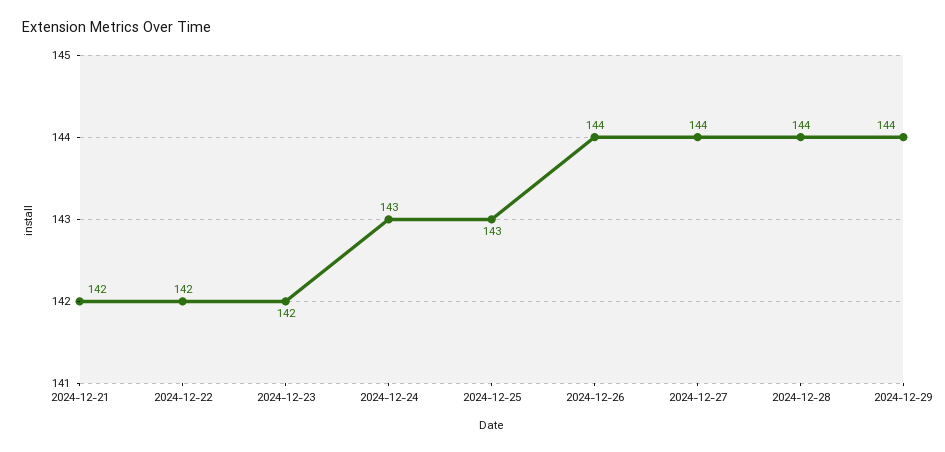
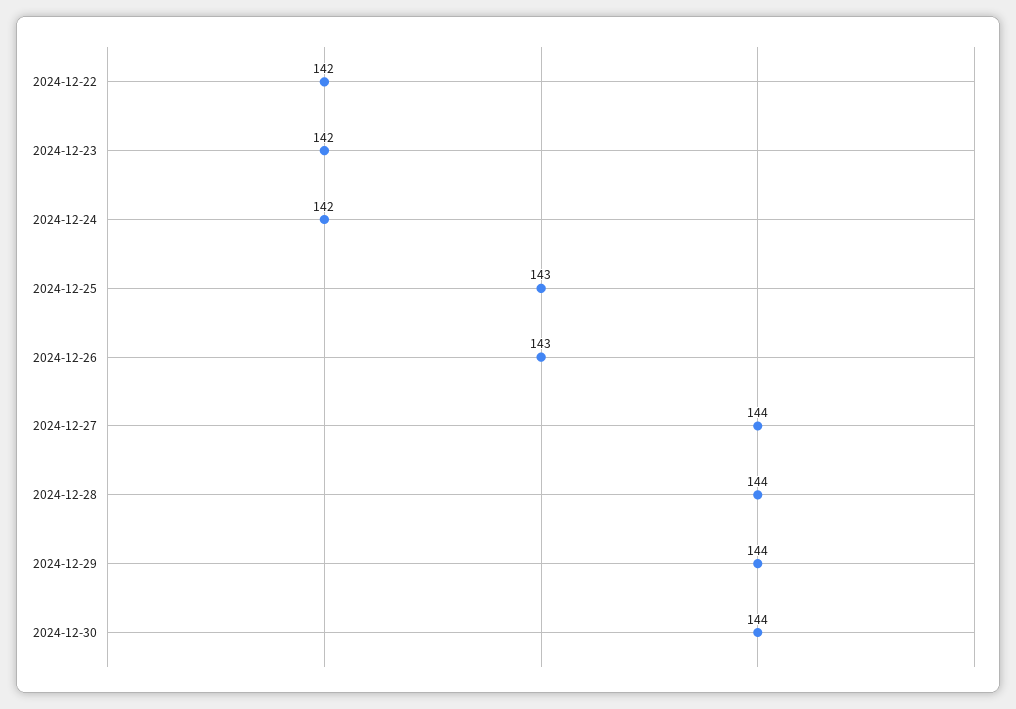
2024-12-21: 142 -> none
2024-12-24: 143 -> 142
2024-12-26: 144 -> 143
2024-12-30: none -> 144

